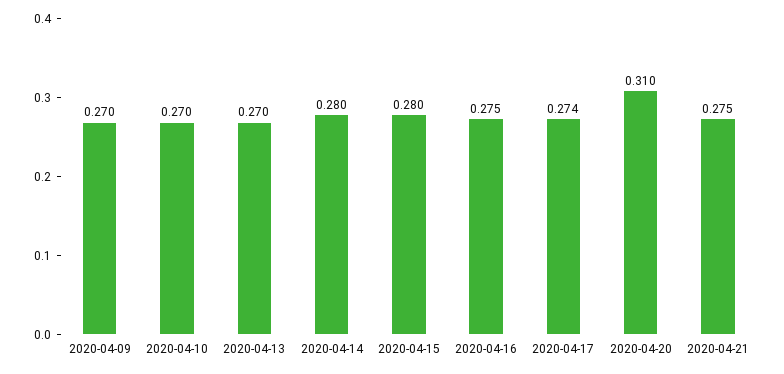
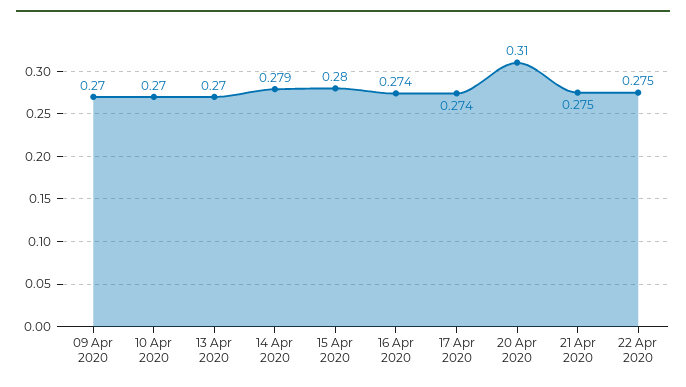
2020-04-14: 0.28 -> 0.279
2020-04-16: 0.275 -> 0.274
22 Apr 2020: none -> 0.275

